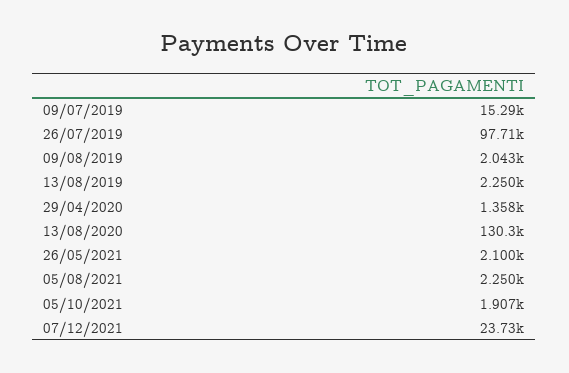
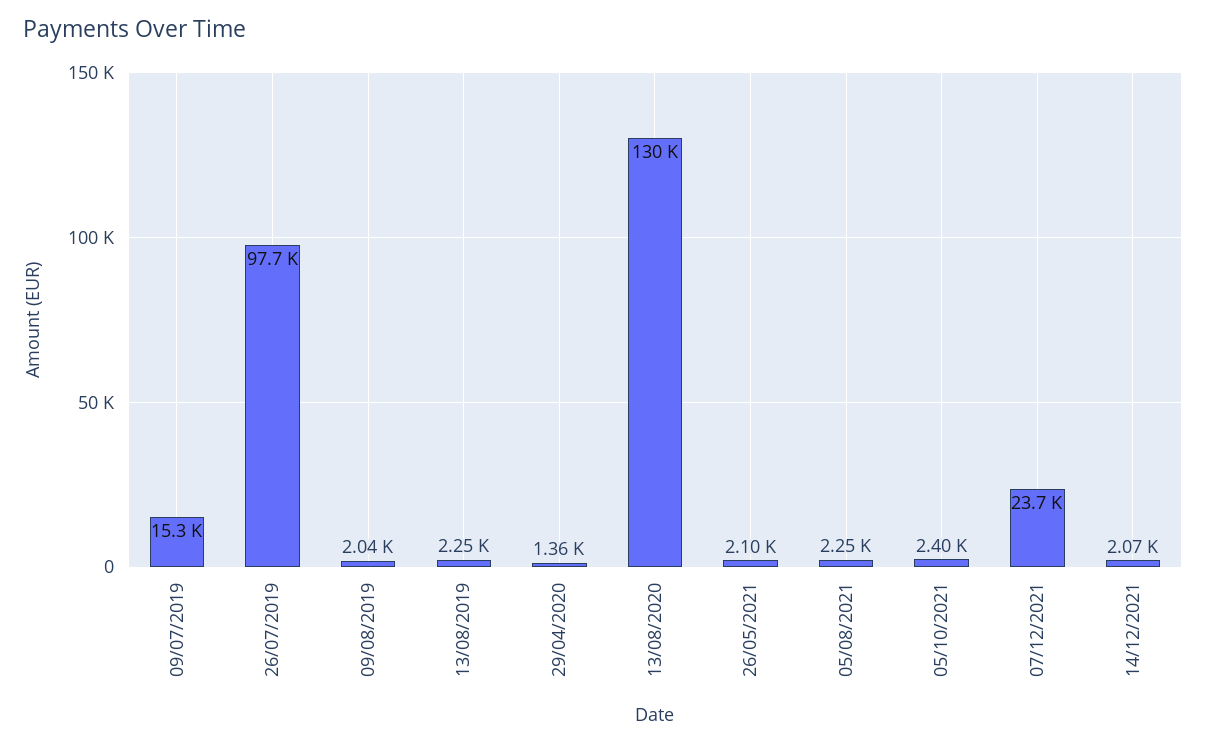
05/10/2021: 1907 -> 2400
14/12/2021: none -> 2070

